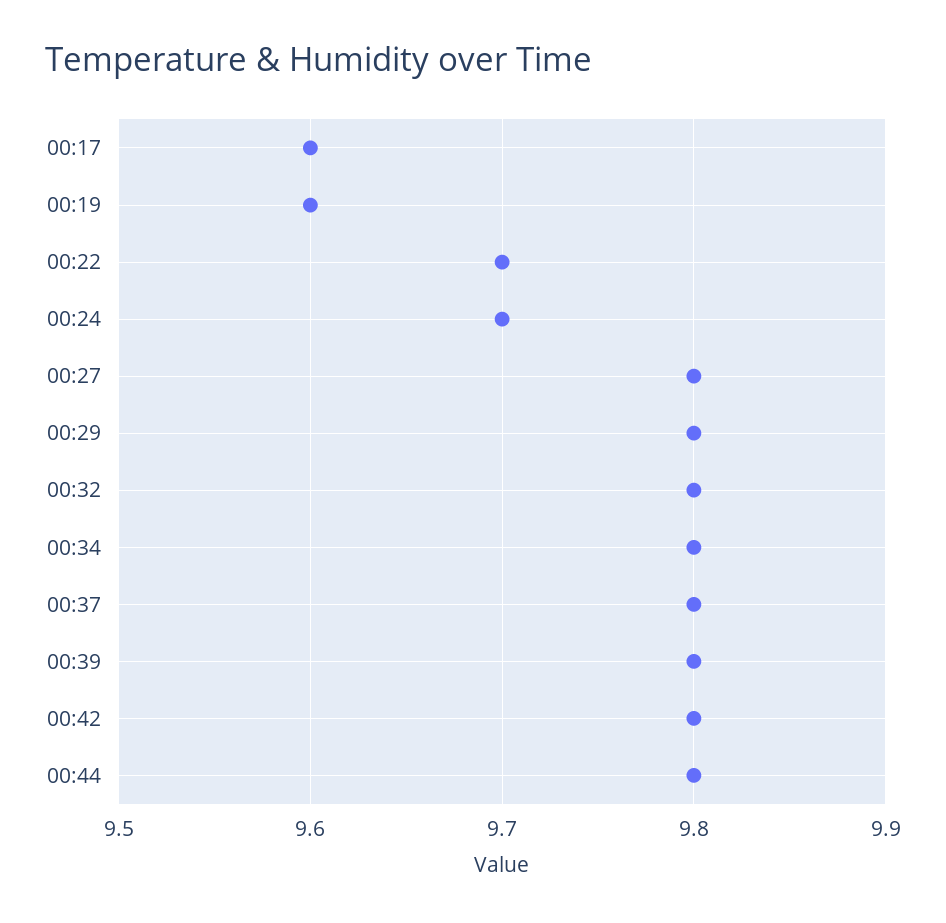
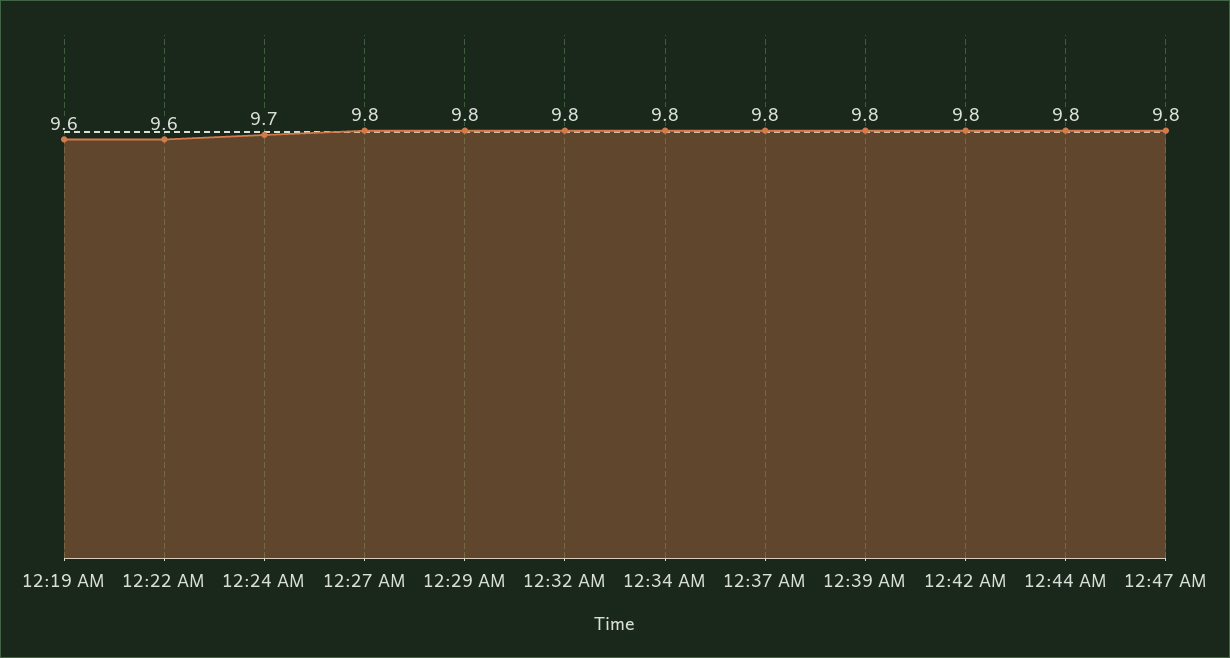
00:17: 9.6 -> none
00:22: 9.7 -> 9.6
12:47 AM: none -> 9.8

